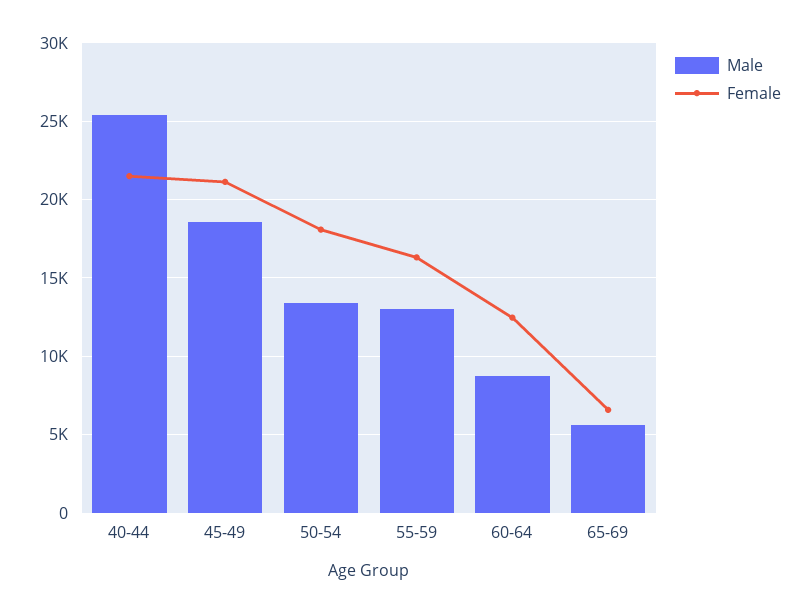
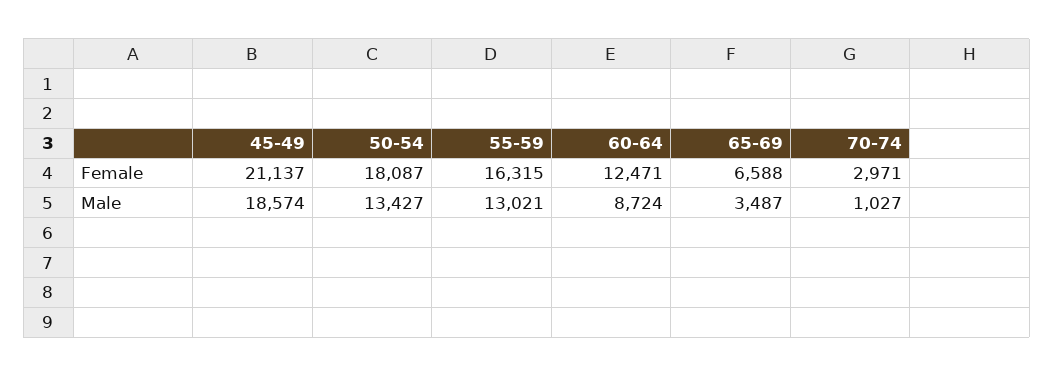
Male, 40-44: 25500 -> none
Female, 40-44: 21500 -> none
Male, 65-69: 5500 -> 3487
Female, 70-74: none -> 2971
Male, 70-74: none -> 1027

